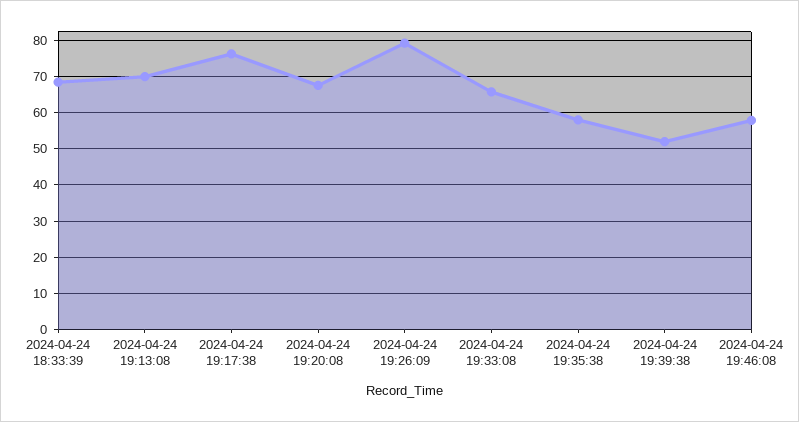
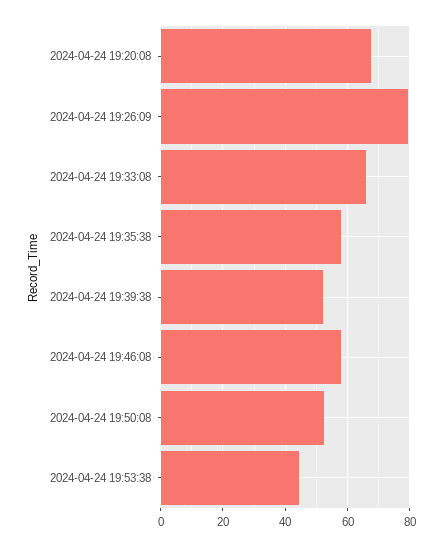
2024-04-24 18:33:39: 68 -> none
2024-04-24 19:13:08: 70 -> none
2024-04-24 19:17:38: 76 -> none
2024-04-24 19:50:08: none -> 52
2024-04-24 19:53:38: none -> 44

